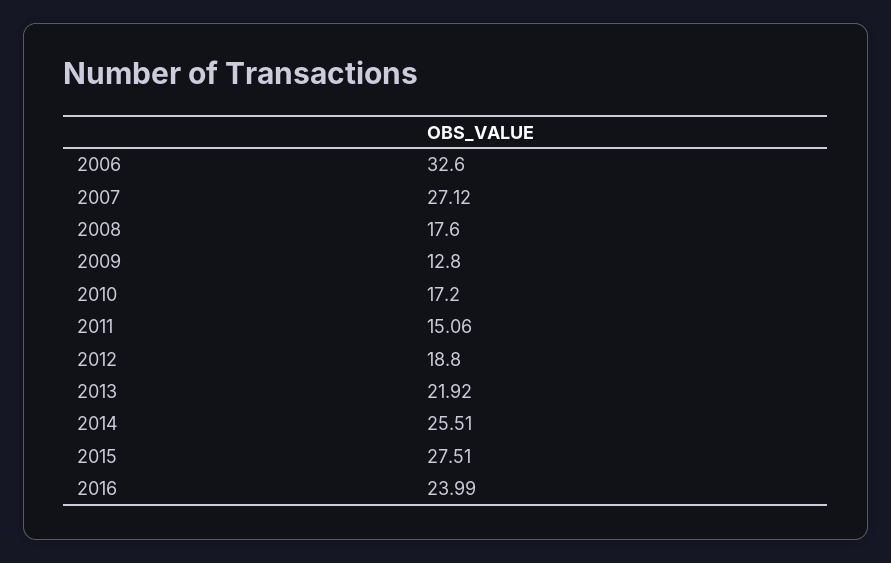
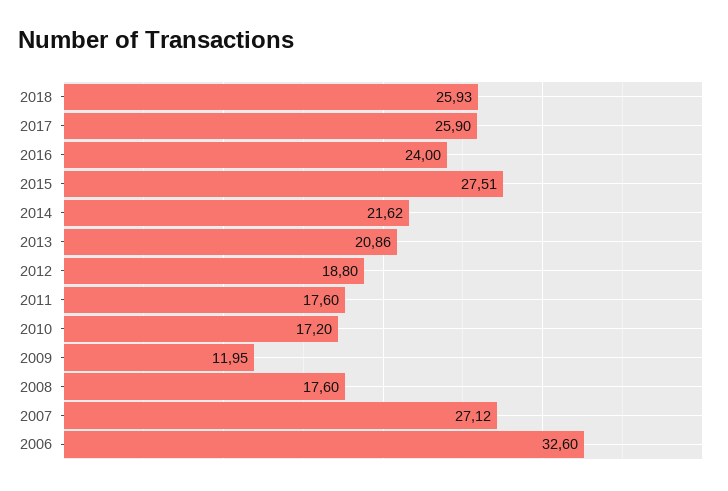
2009: 12.8 -> 11.95
2011: 15.06 -> 17.6
2013: 21.92 -> 20.86
2014: 25.51 -> 21.62
2016: 23.99 -> 24
2018: none -> 25.93
2017: none -> 25.9

